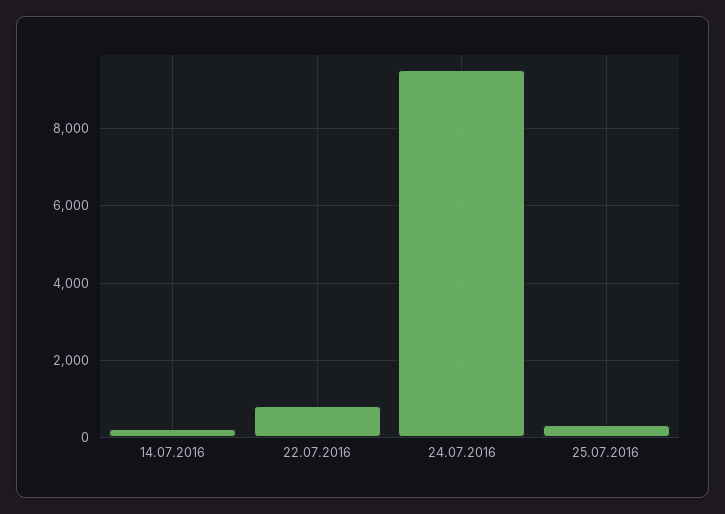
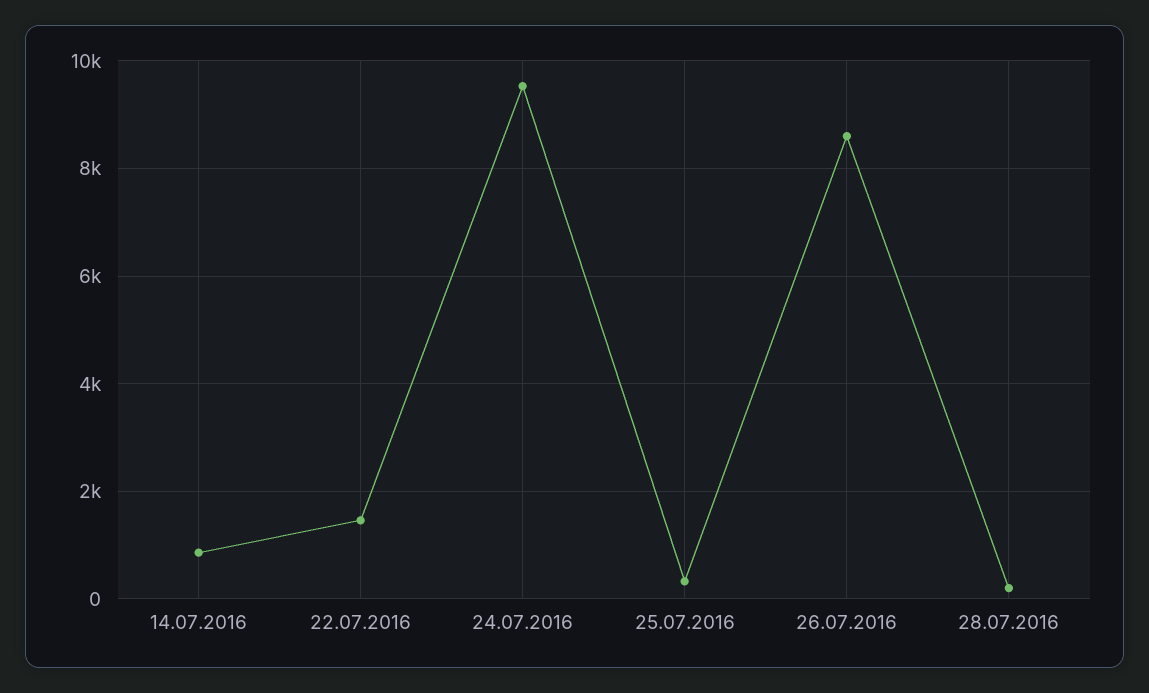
14.07.2016: 200 -> 800
22.07.2016: 800 -> 1400
26.07.2016: none -> 8600
28.07.2016: none -> 200

